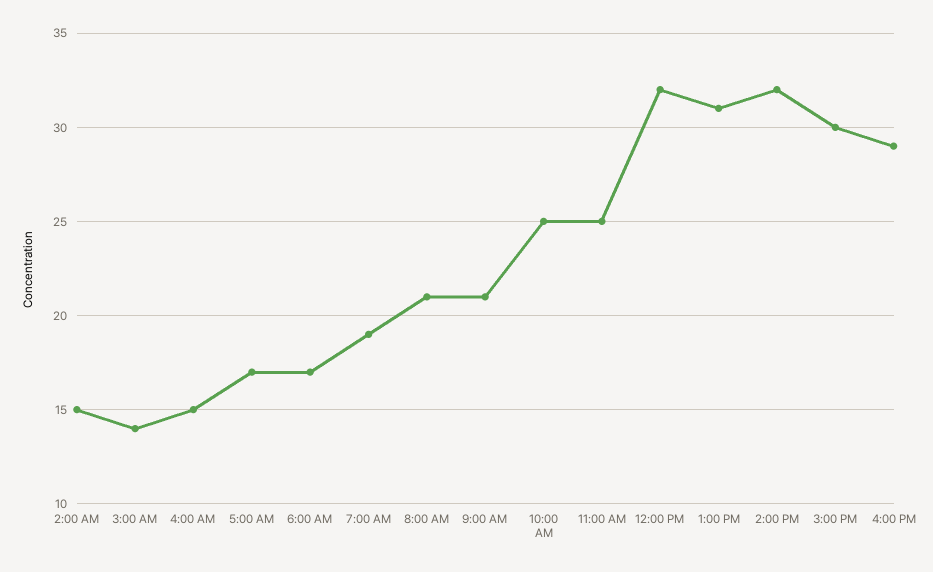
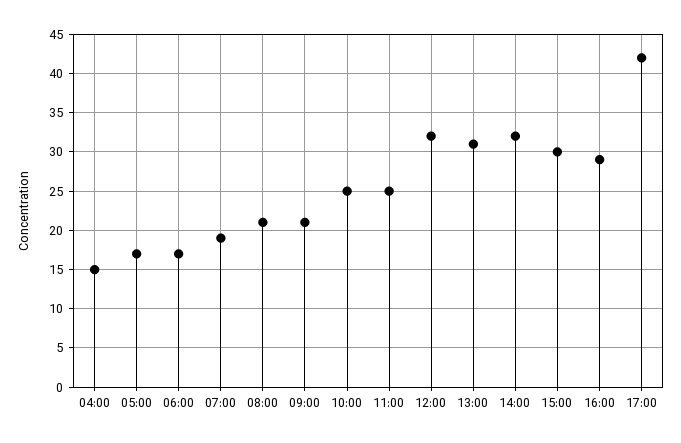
2:00 AM: 15 -> none
3:00 AM: 14 -> none
17:00: none -> 42

